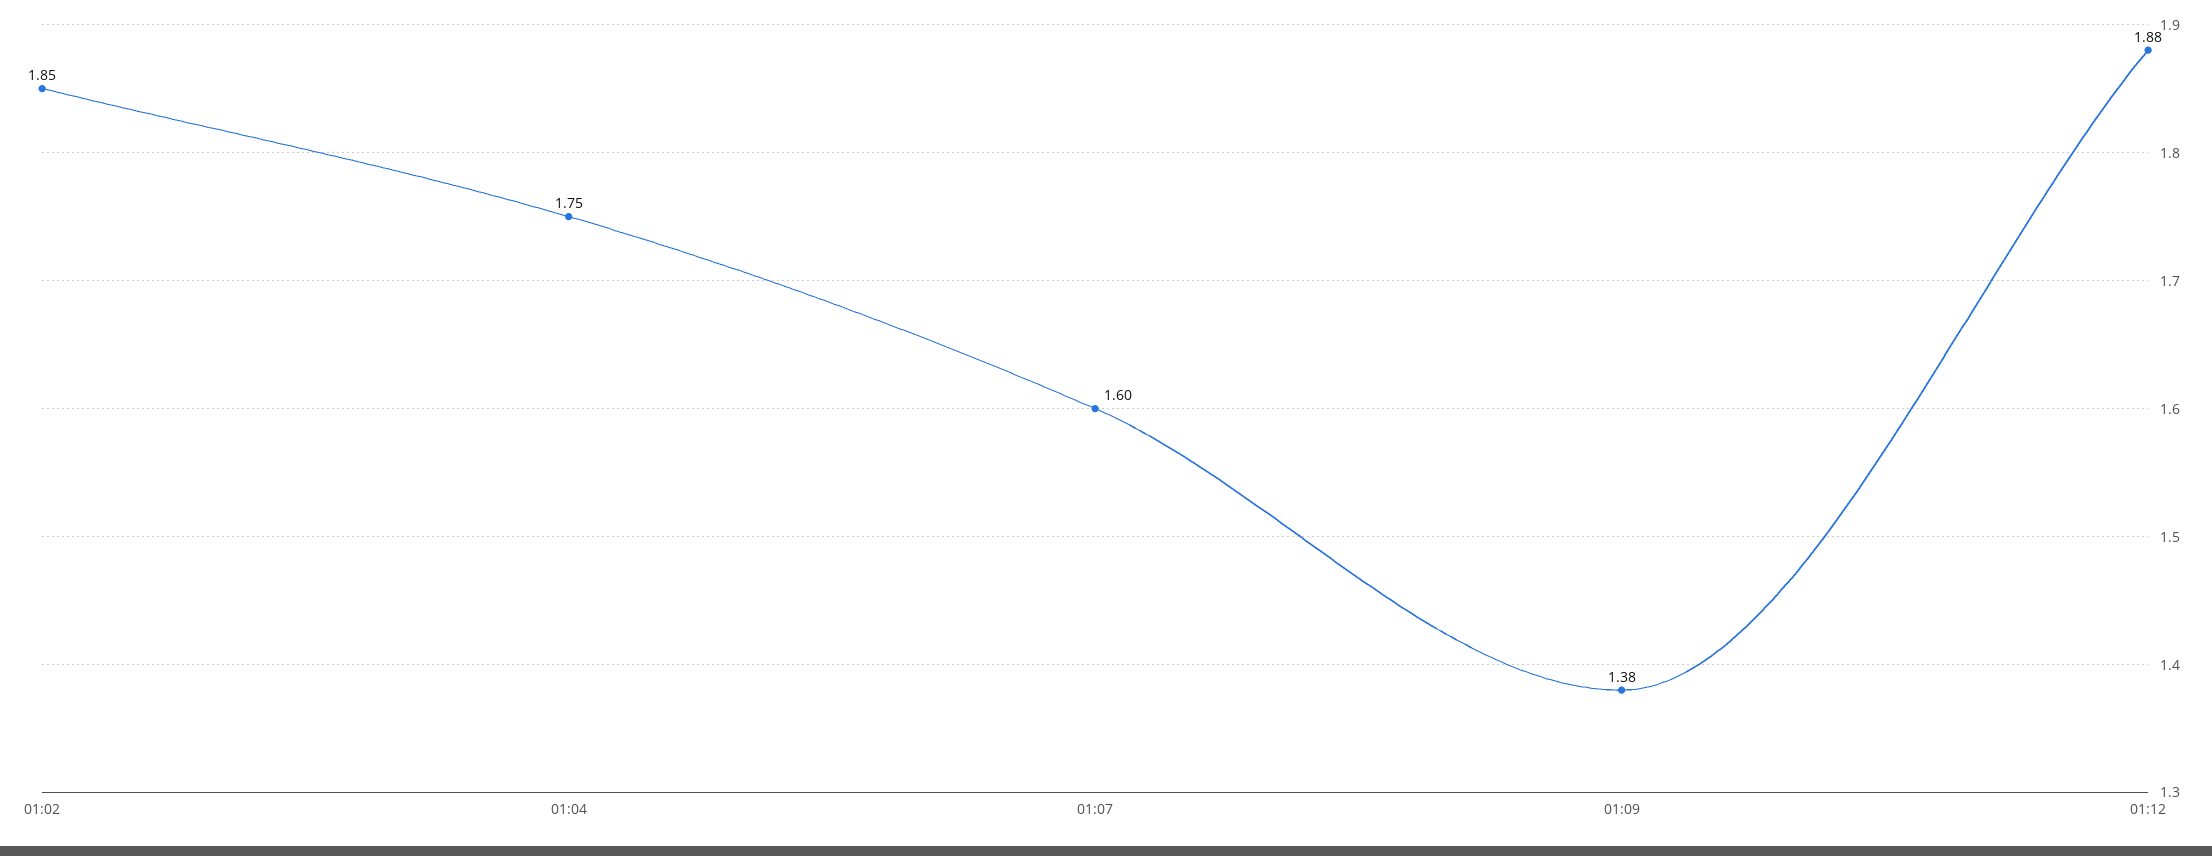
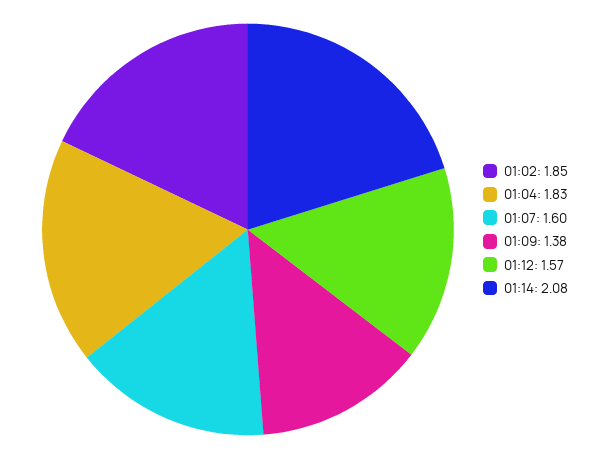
01:04: 1.75 -> 1.83
01:12: 1.88 -> 1.57
01:14: none -> 2.08

